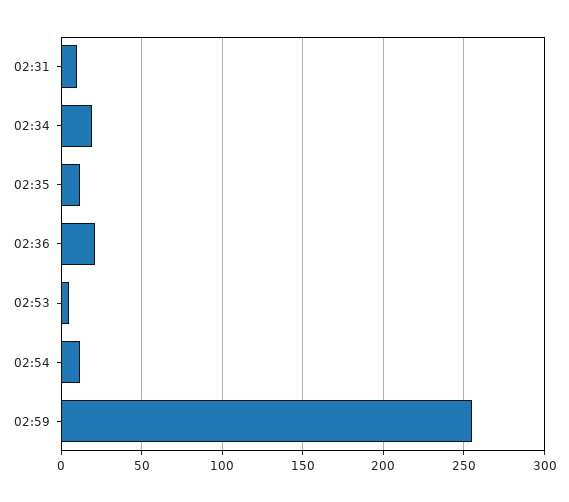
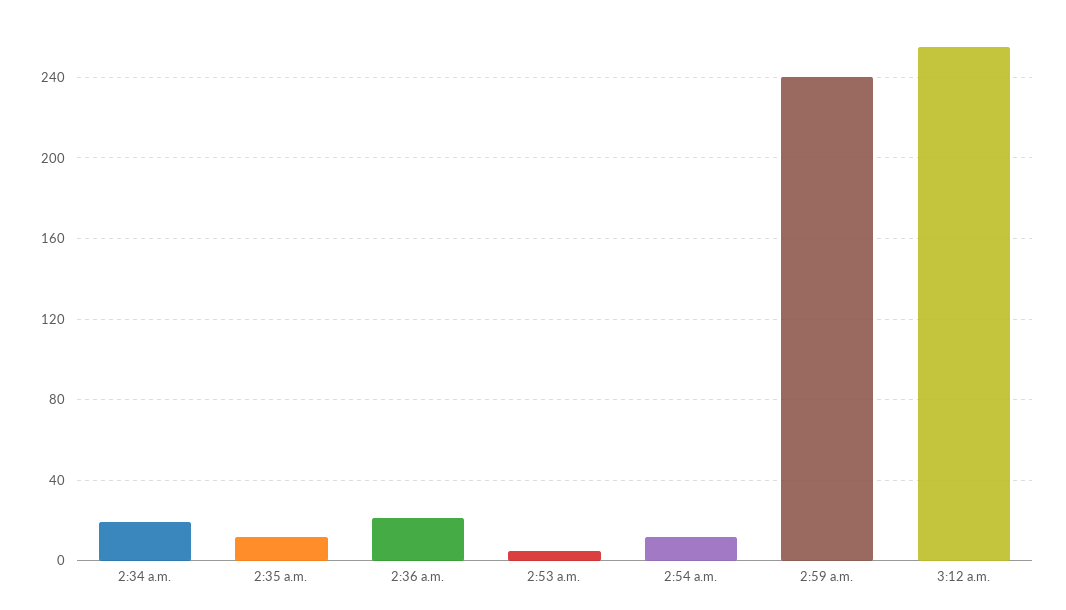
02:31: 10 -> none
02:59: 255 -> 240
3:12 a.m.: none -> 255

